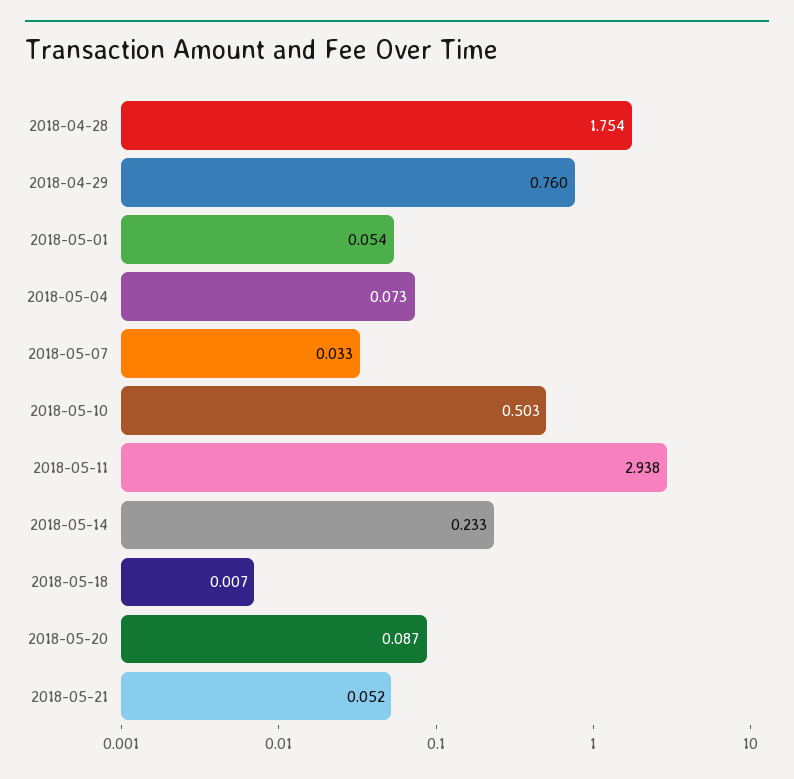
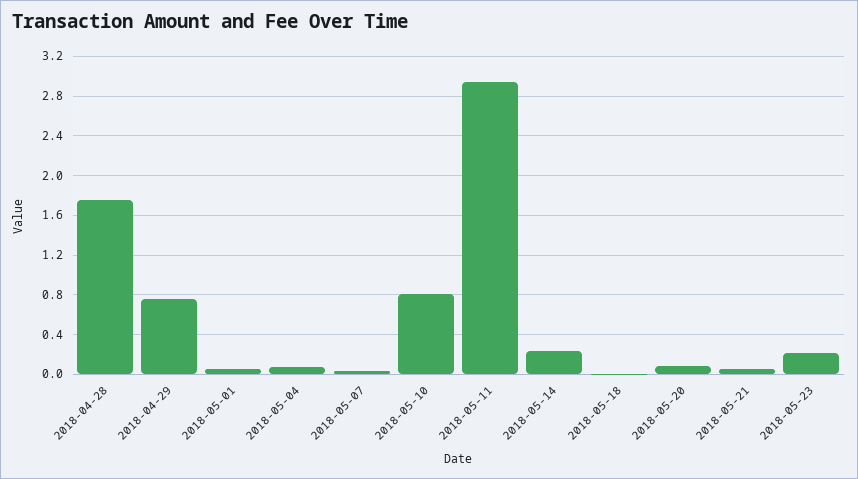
2018-05-10: 0.503 -> 0.8
2018-05-23: none -> 0.2

